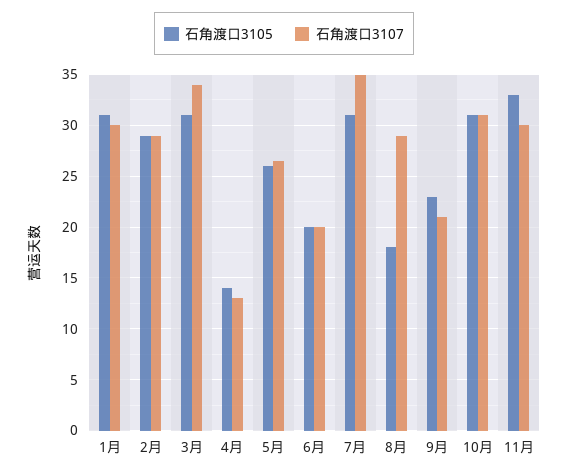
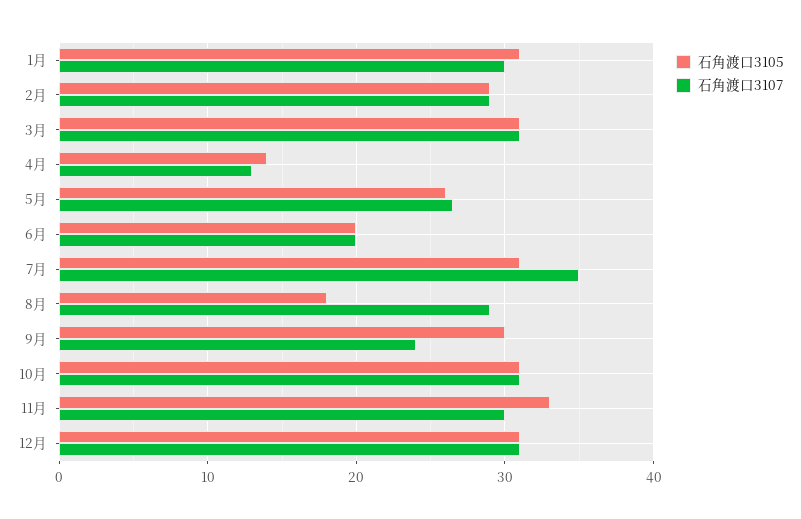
石角渡口3107, 3月: 34 -> 31
石角渡口3105, 9月: 23 -> 30
石角渡口3107, 9月: 21 -> 24
石角渡口3105, 12月: none -> 31
石角渡口3107, 12月: none -> 31

